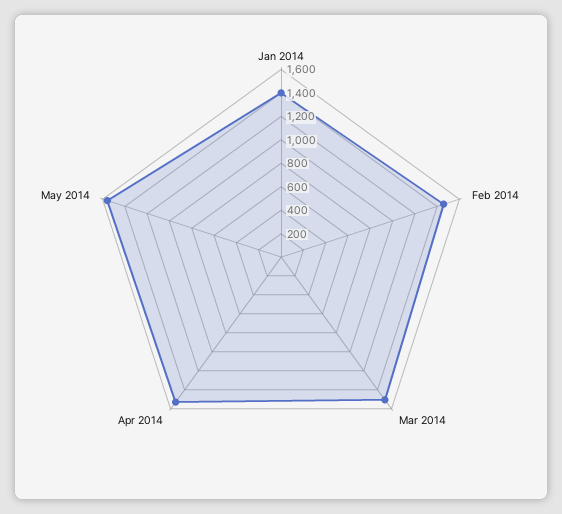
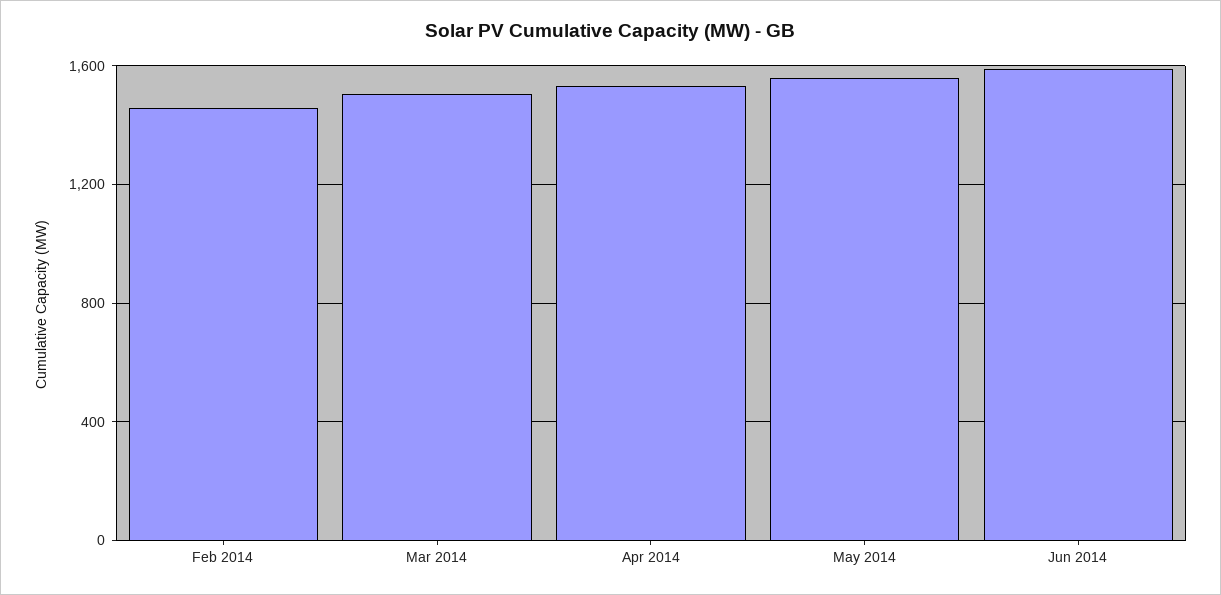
Jan 2014: 1400 -> none
Jun 2014: none -> 1600

